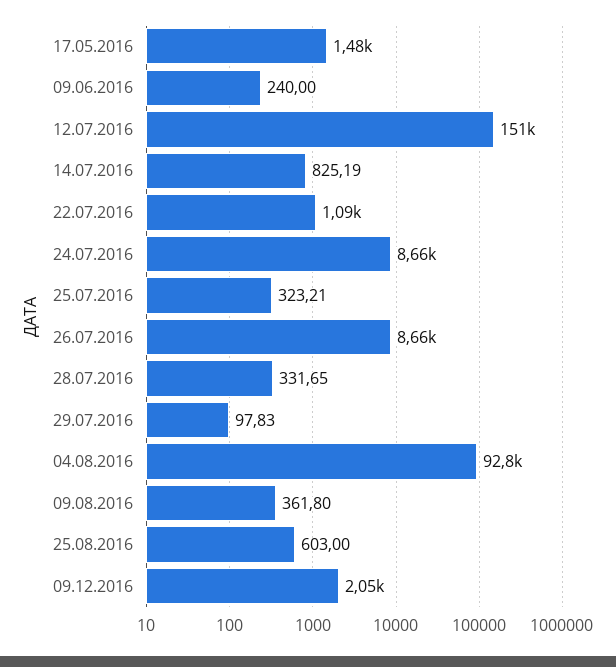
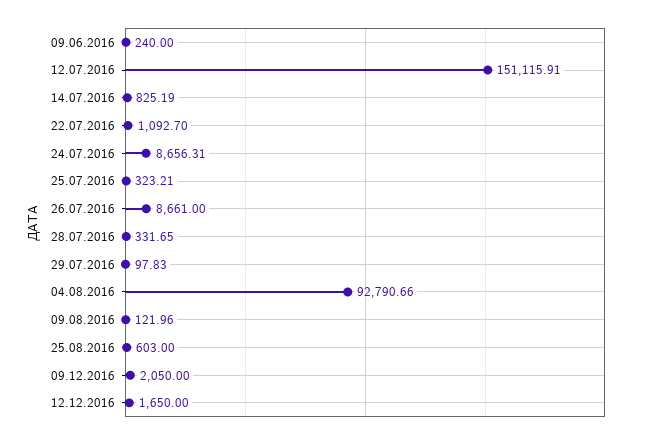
17.05.2016: 1480 -> none
09.08.2016: 361.8 -> 121.96
12.12.2016: none -> 1650

